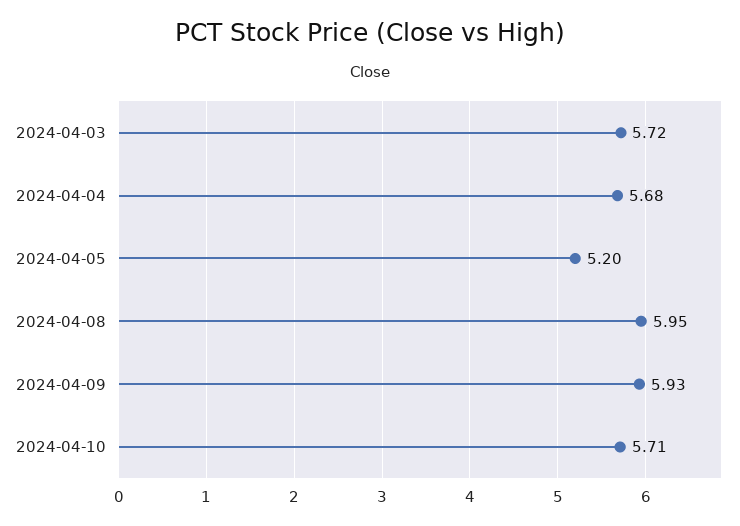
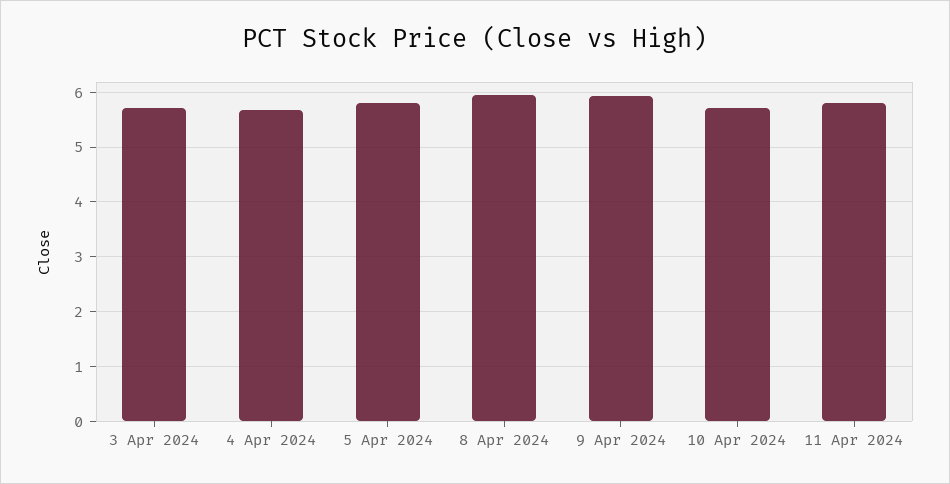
2024-04-05: 5.2 -> 5.8
11 Apr 2024: none -> 5.8

